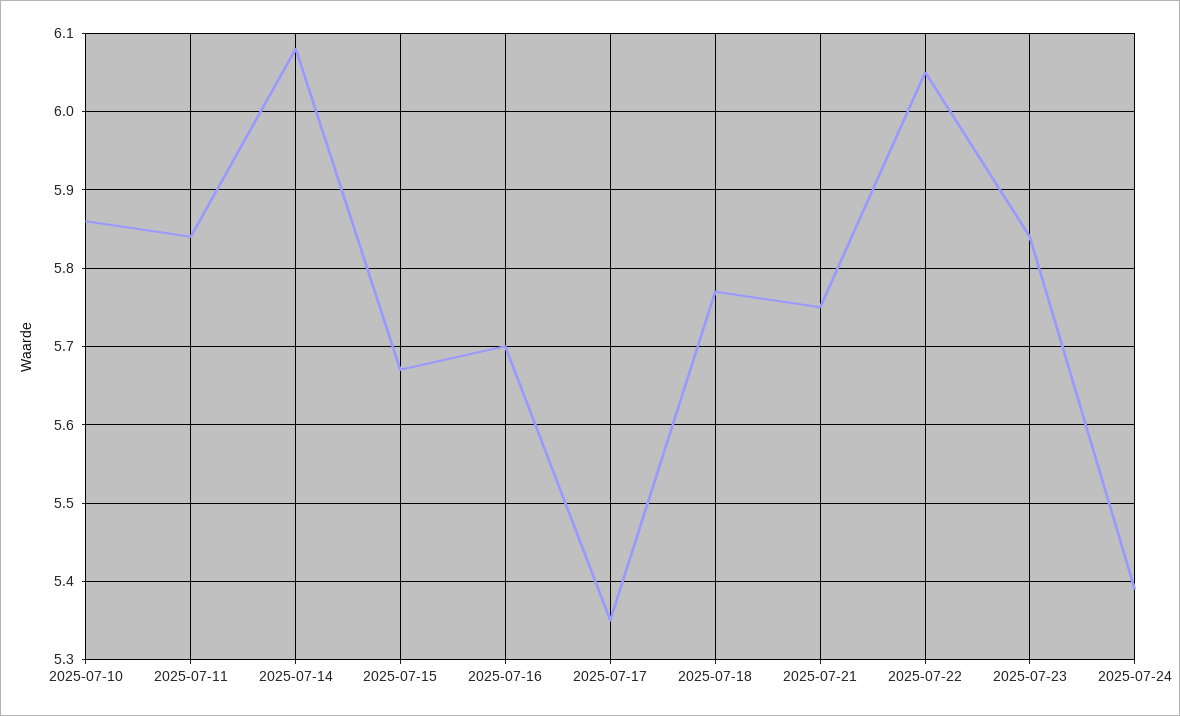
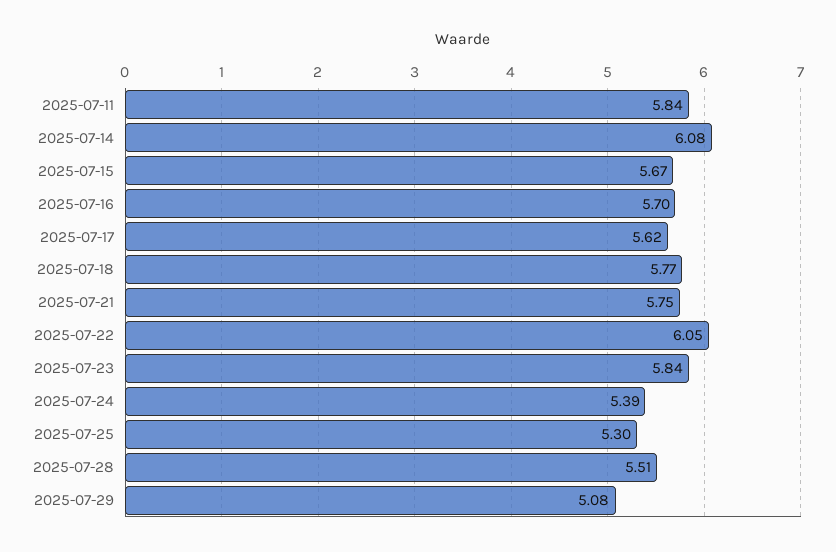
2025-07-10: 5.86 -> none
2025-07-17: 5.35 -> 5.62
2025-07-25: none -> 5.3
2025-07-28: none -> 5.51
2025-07-29: none -> 5.08

